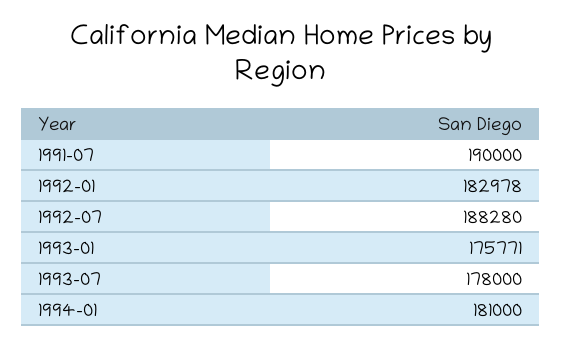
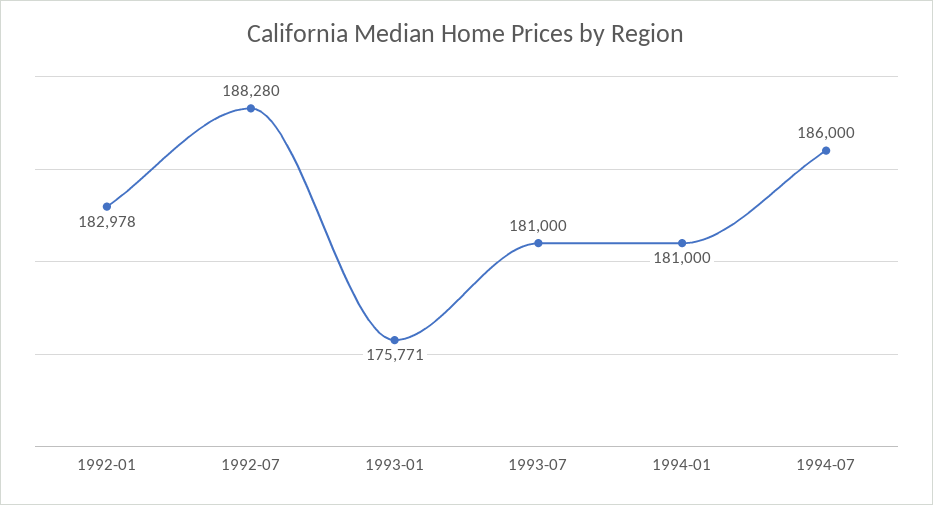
1991-07: 190000 -> none
1993-07: 178000 -> 181000
1994-07: none -> 186000

